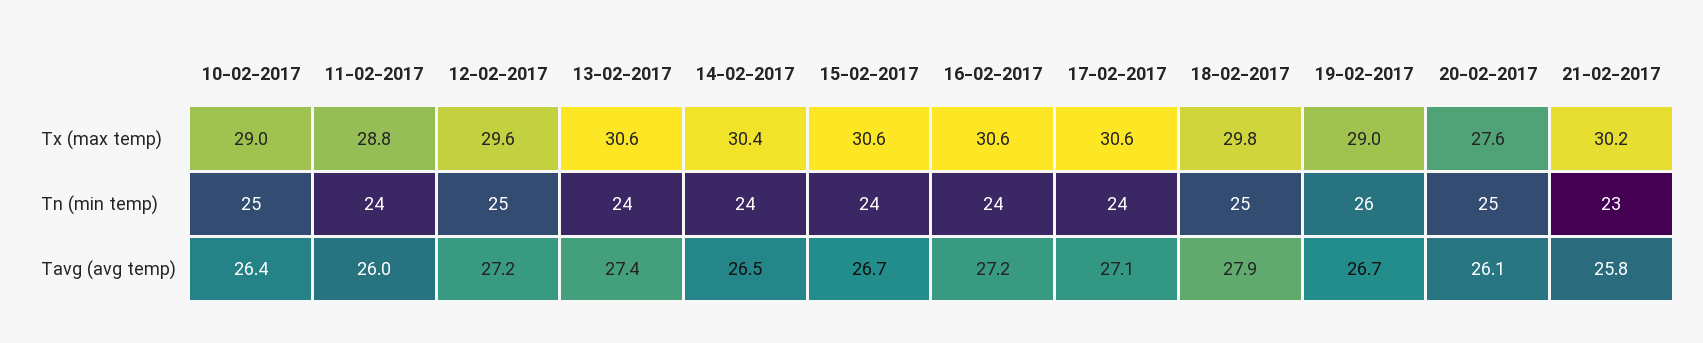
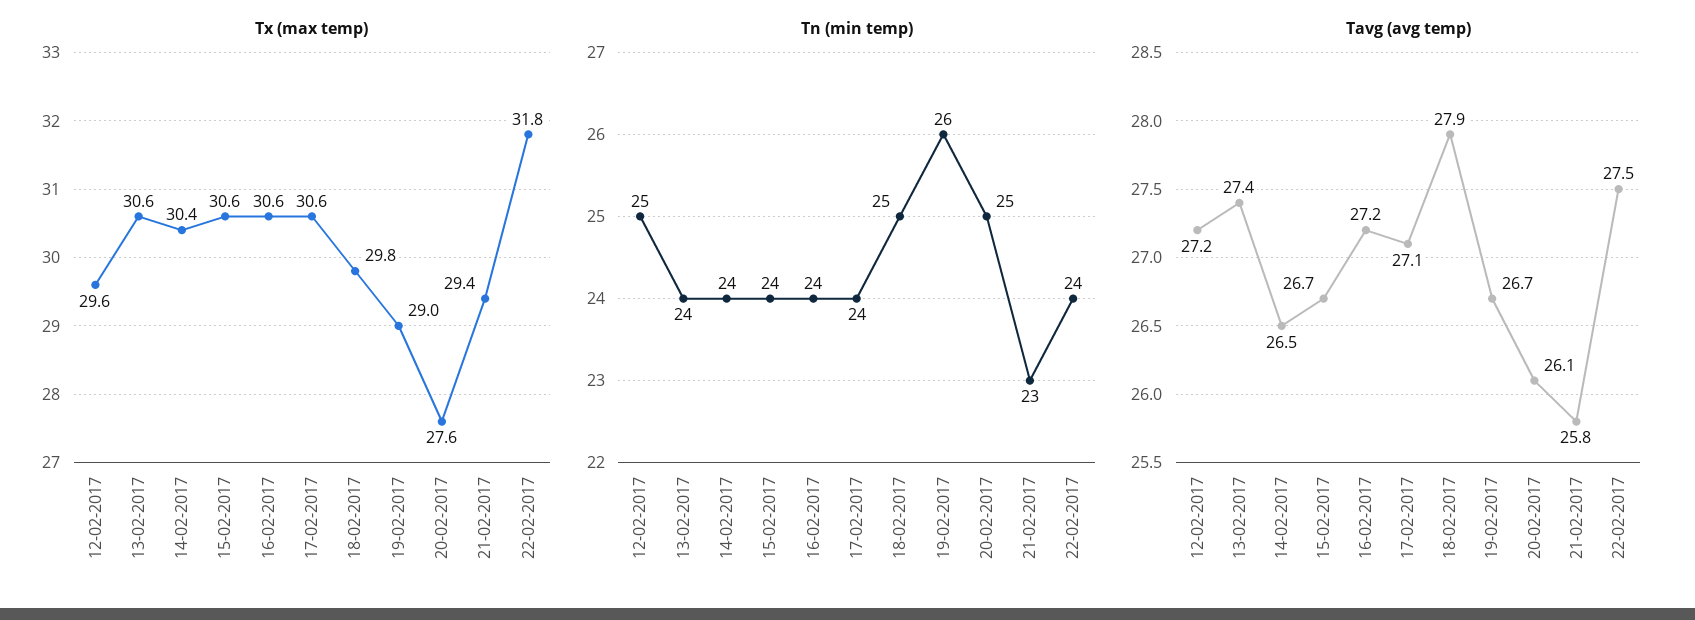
Tx (max temp), 10-02-2017: 29 -> none
Tx (max temp), 11-02-2017: 28.8 -> none
Tx (max temp), 21-02-2017: 30.2 -> 29.4
Tn (min temp), 10-02-2017: 25 -> none
Tn (min temp), 11-02-2017: 24 -> none
Tavg (avg temp), 10-02-2017: 26.4 -> none
Tavg (avg temp), 11-02-2017: 26 -> none
Tx (max temp), 22-02-2017: none -> 31.8
Tn (min temp), 22-02-2017: none -> 24
Tavg (avg temp), 22-02-2017: none -> 27.5

